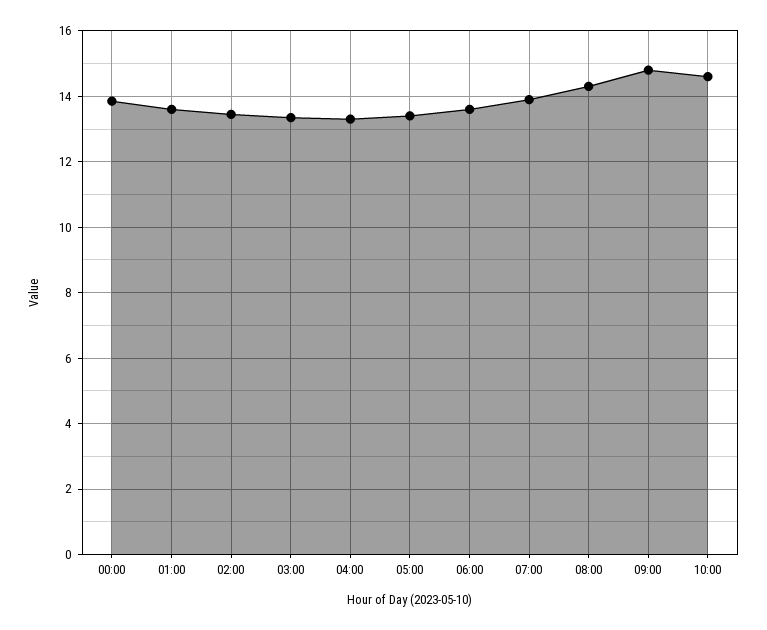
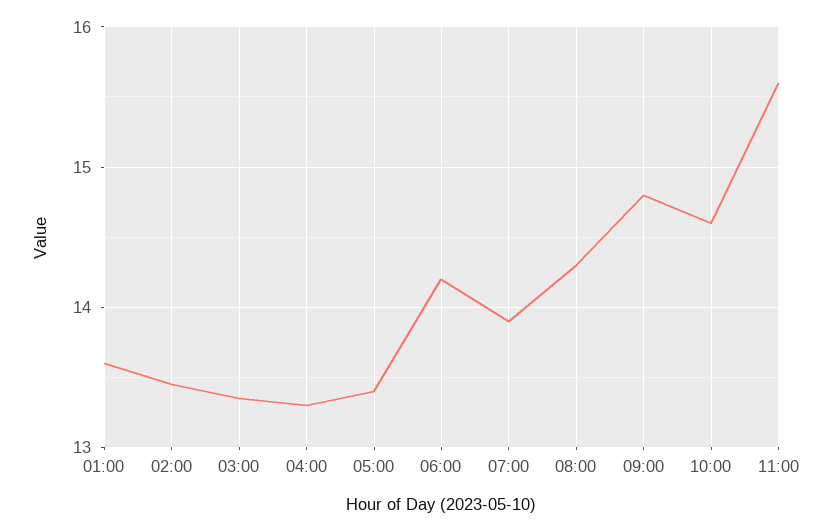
00:00: 13.8 -> none
06:00: 13.6 -> 14.2
11:00: none -> 15.6

